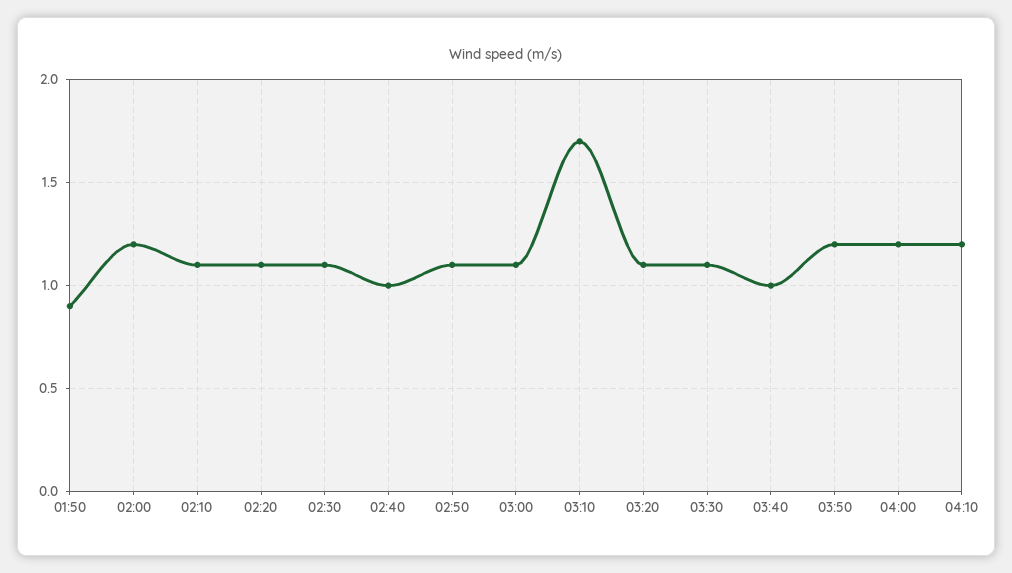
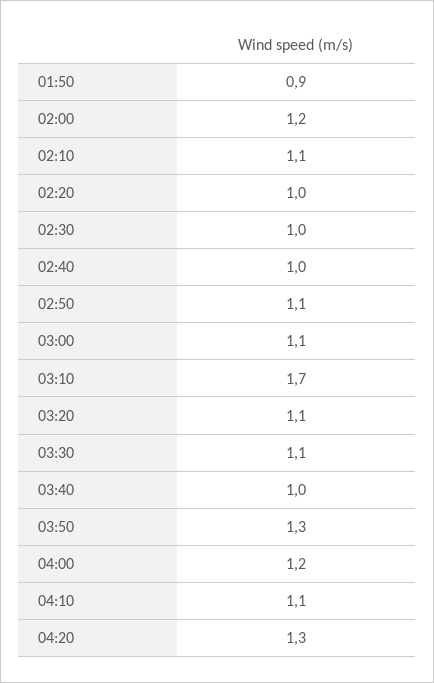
02:20: 1.1 -> 1
02:30: 1.1 -> 1
03:50: 1.2 -> 1.3
04:10: 1.2 -> 1.1
04:20: none -> 1.3

